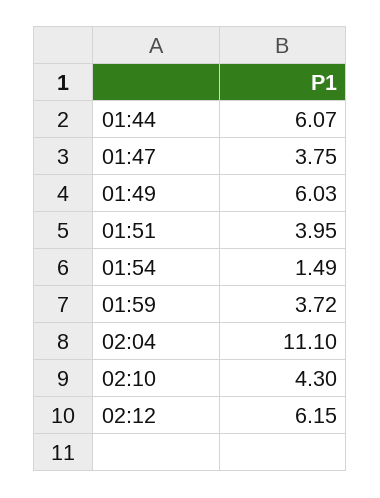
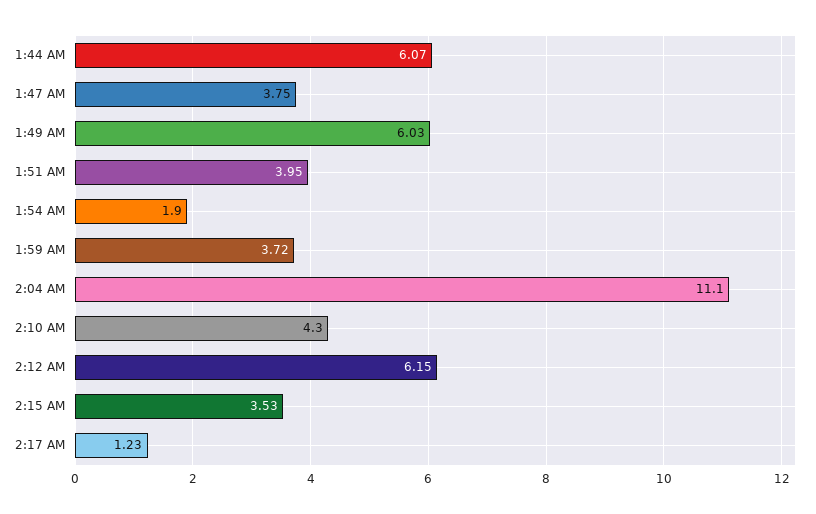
01:54: 1.49 -> 1.9
2:15 AM: none -> 3.53
2:17 AM: none -> 1.23

